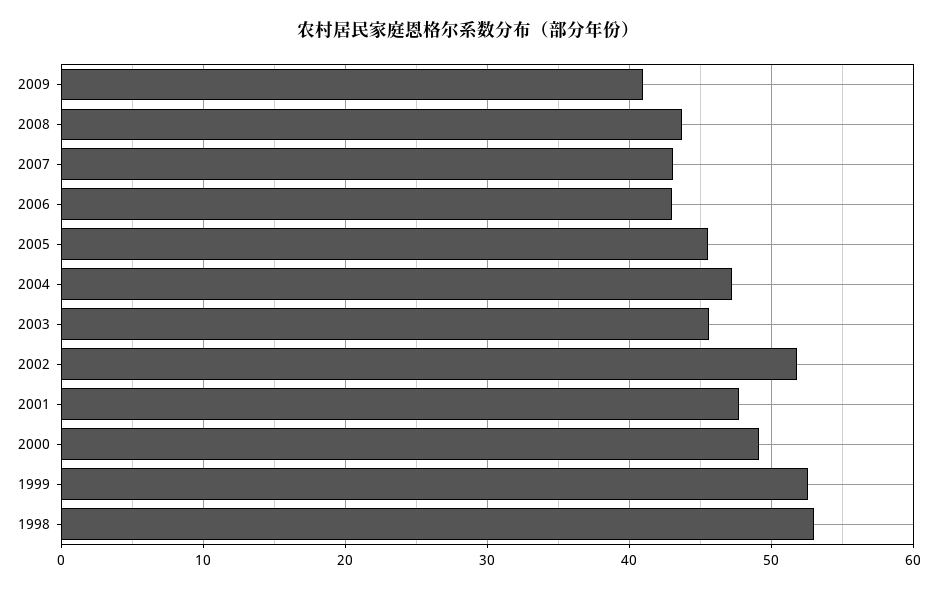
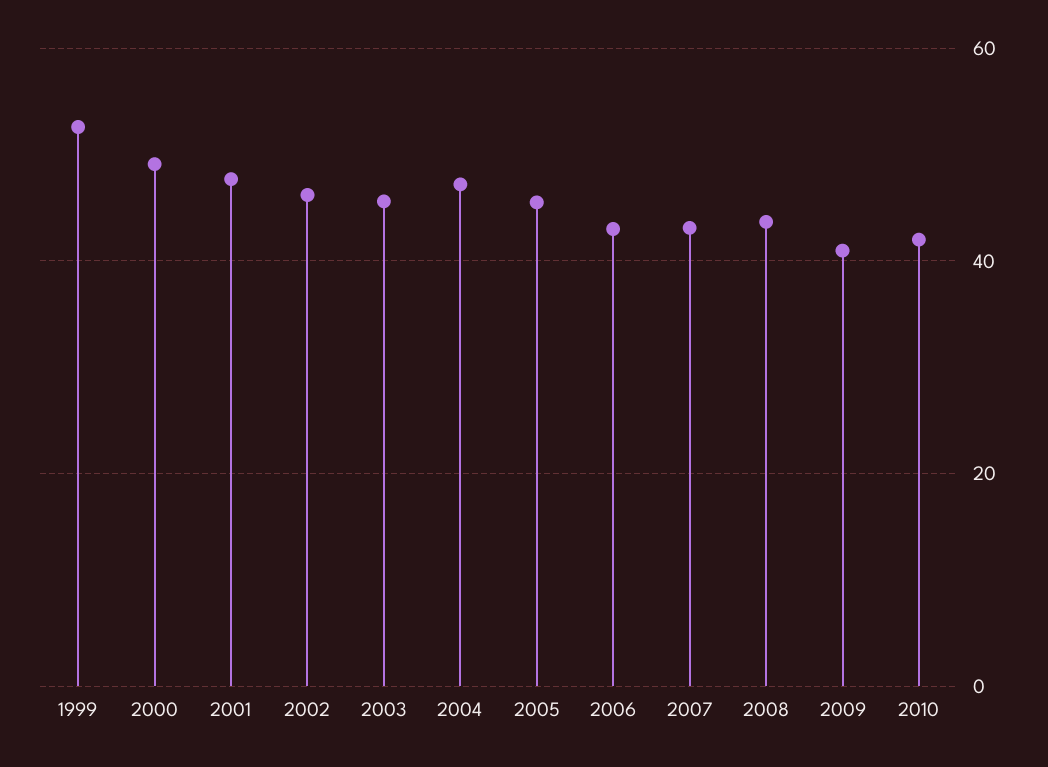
2002: 52 -> 46
1998: 53 -> none
2010: none -> 42

